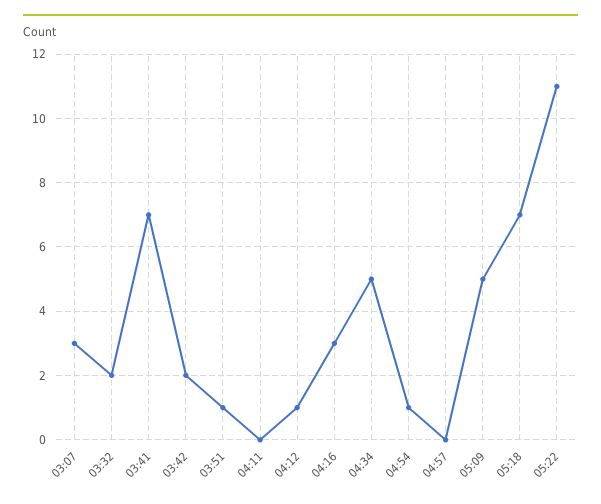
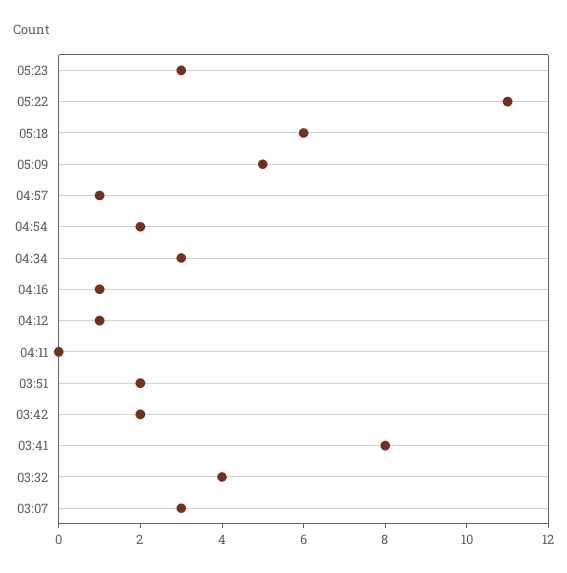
03:32: 2 -> 4
03:41: 7 -> 8
03:51: 1 -> 2
04:16: 3 -> 1
04:34: 5 -> 3
04:54: 1 -> 2
04:57: 0 -> 1
05:18: 7 -> 6
05:23: none -> 3

